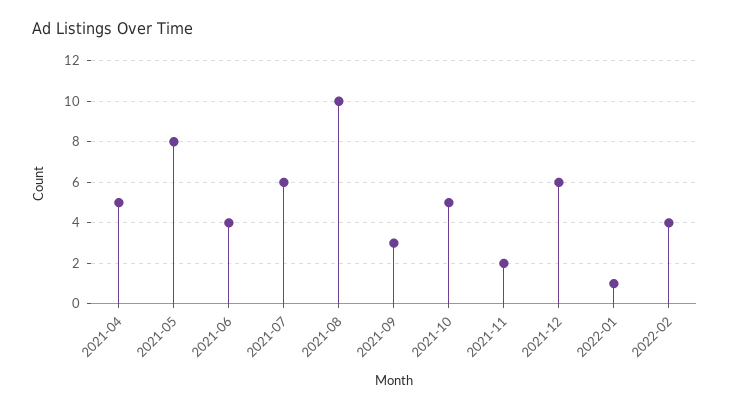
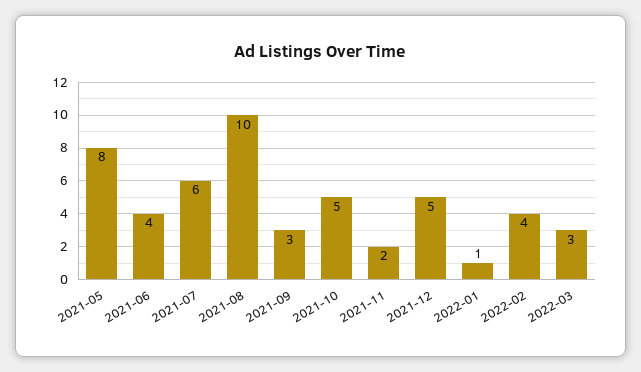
2021-04: 5 -> none
2021-12: 6 -> 5
2022-03: none -> 3

